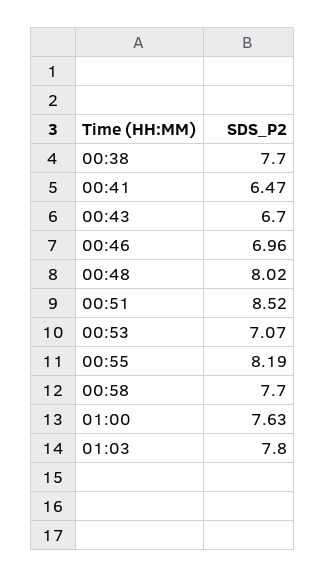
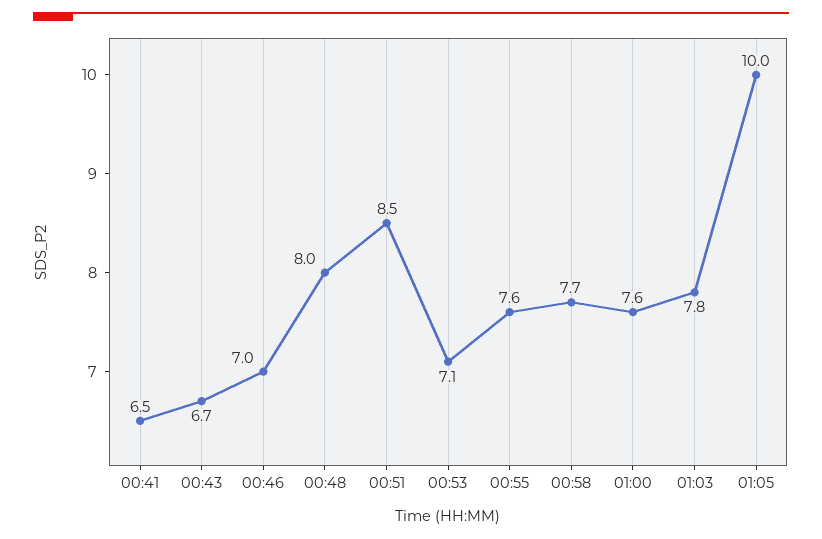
00:38: 7.7 -> none
00:55: 8.19 -> 7.6
01:05: none -> 10

